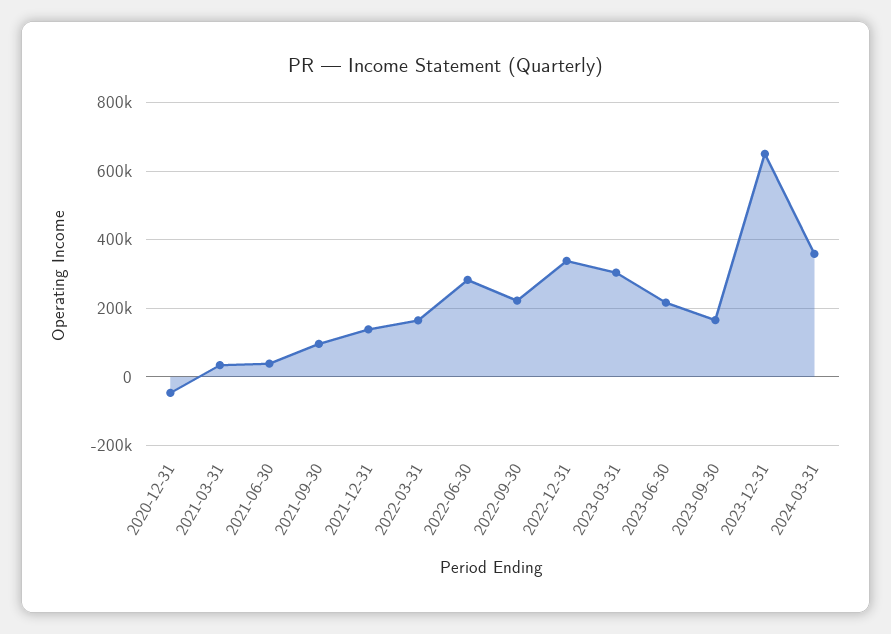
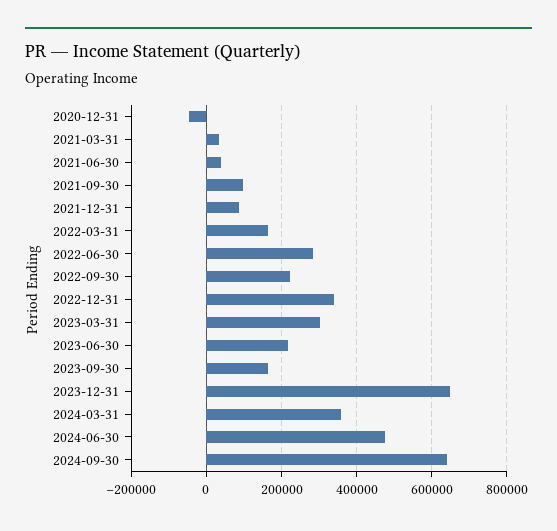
2021-12-31: 140000 -> 80000
2024-06-30: none -> 480000
2024-09-30: none -> 640000

